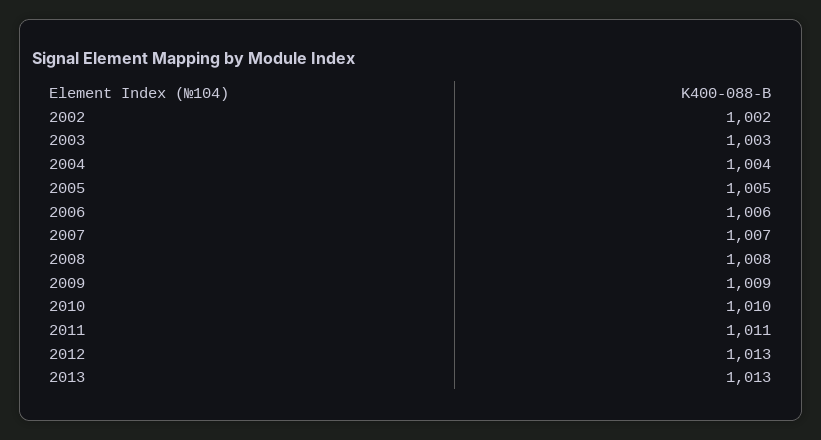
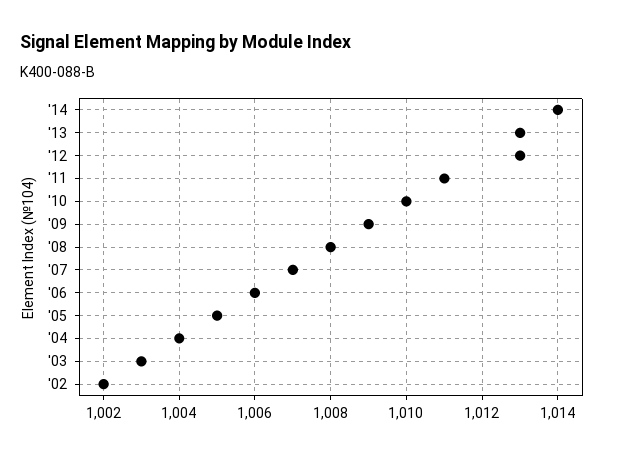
'14: none -> 1014

